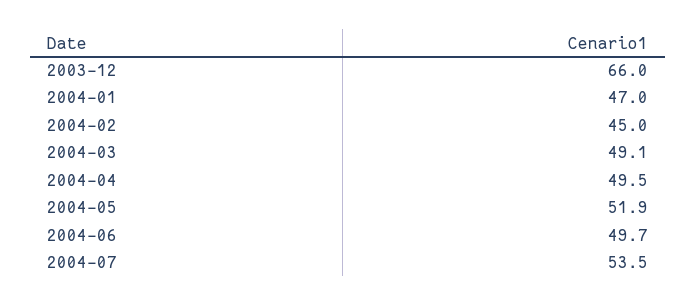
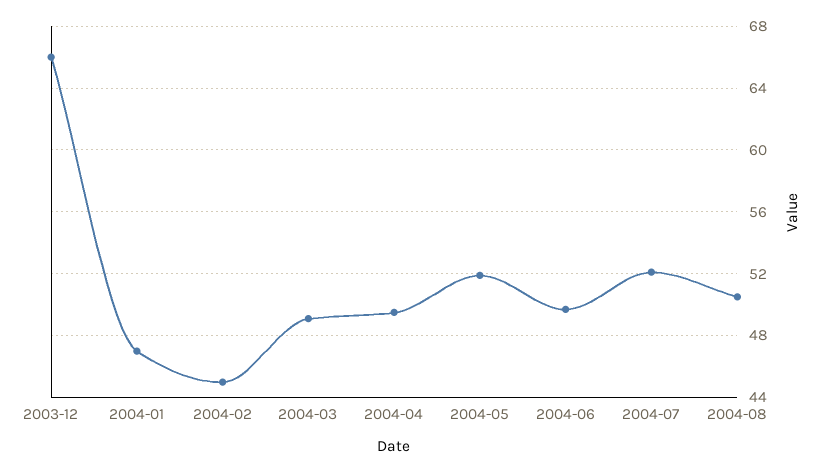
2004-07: 53.5 -> 52
2004-08: none -> 50.5

